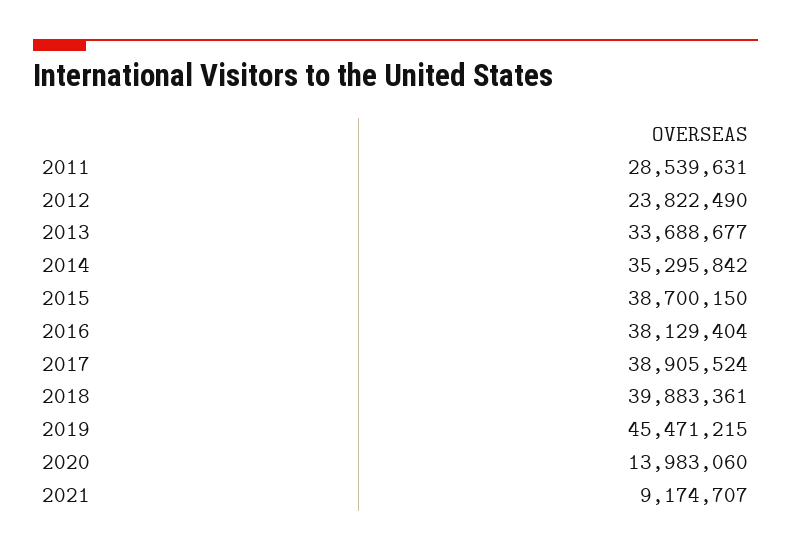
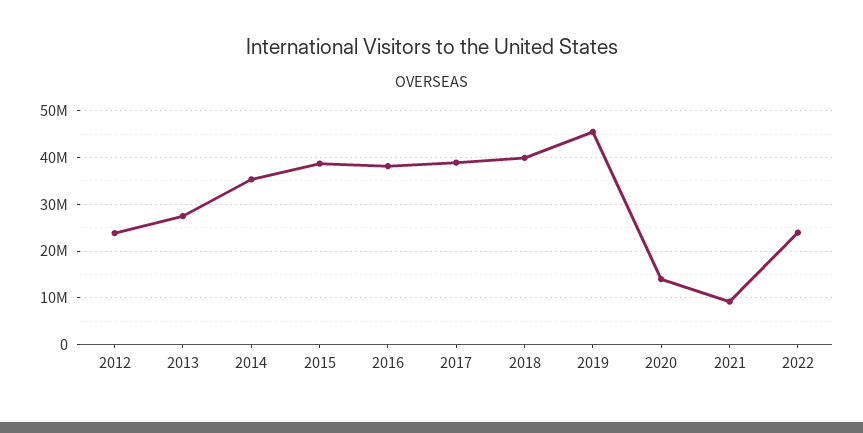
2011: 28539631 -> none
2013: 33688677 -> 28000000
2022: none -> 24000000

